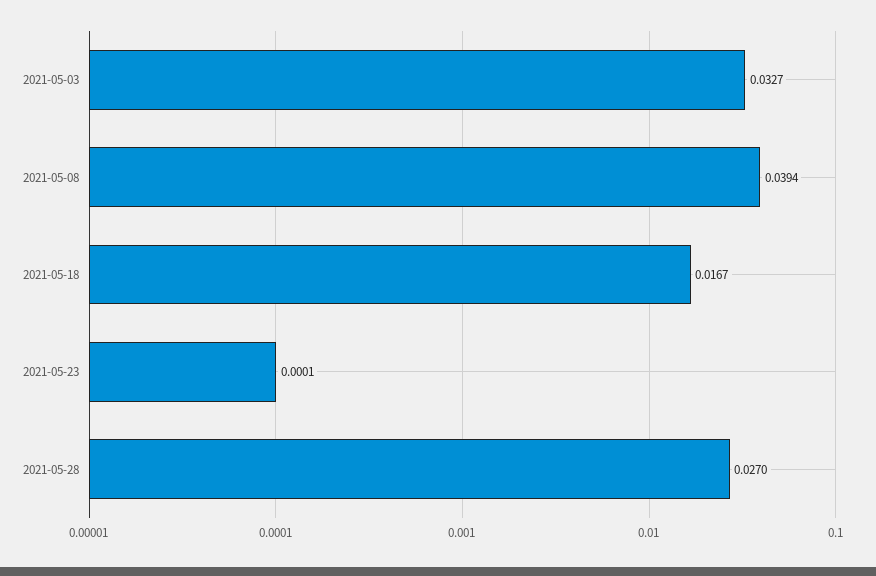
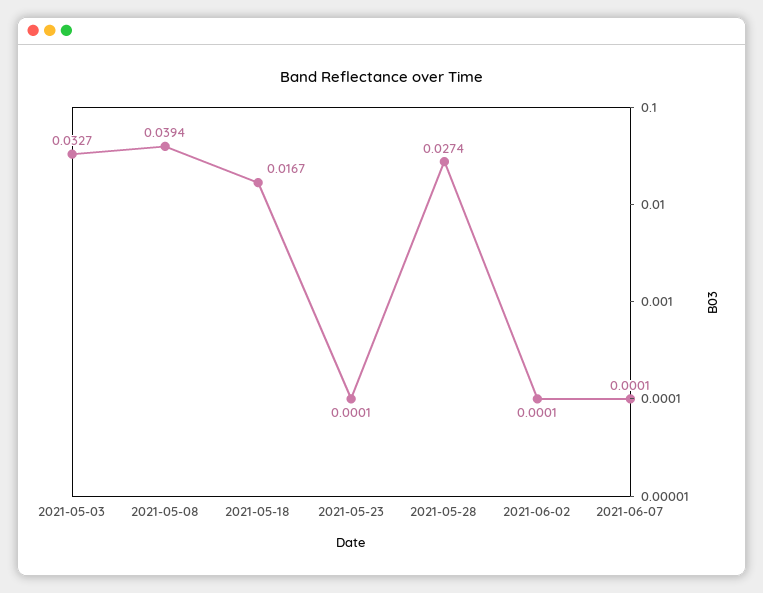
2021-05-28: 0.027 -> 0.0274
2021-06-02: none -> 0.0001
2021-06-07: none -> 0.0001

